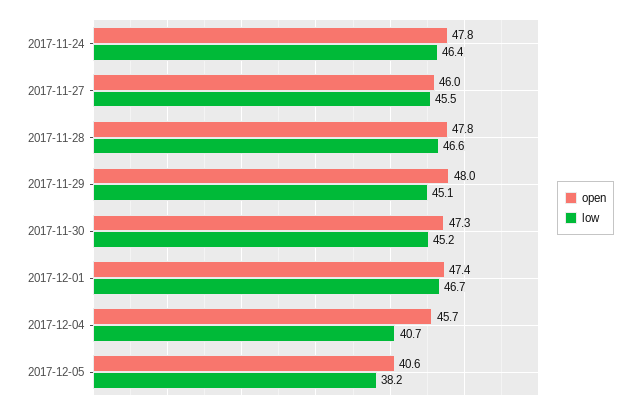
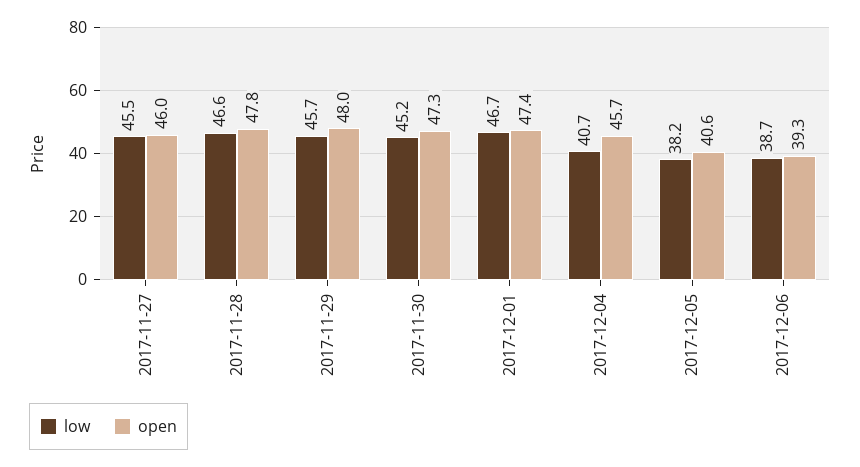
open, 2017-11-24: 47.8 -> none
low, 2017-11-24: 46.4 -> none
low, 2017-11-29: 45.1 -> 45.7
low, 2017-12-06: none -> 38.7
open, 2017-12-06: none -> 39.3

